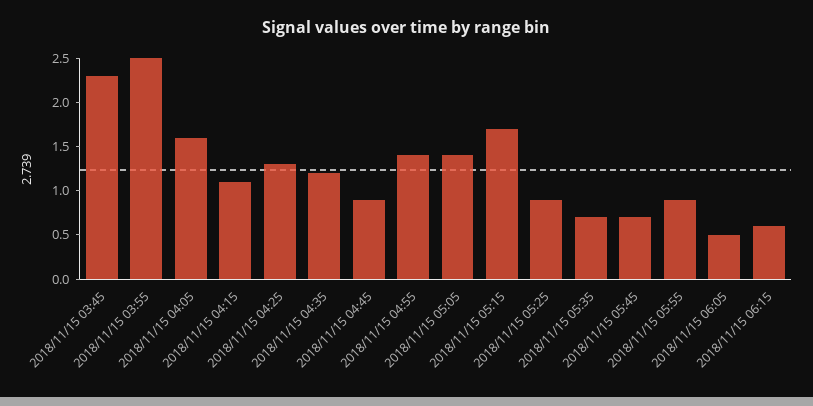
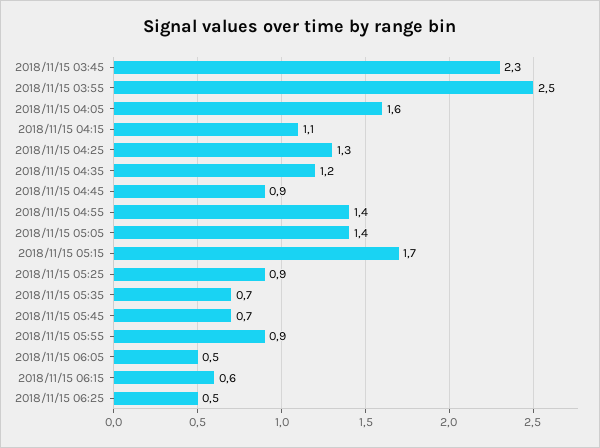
2018/11/15 06:25: none -> 0.5

